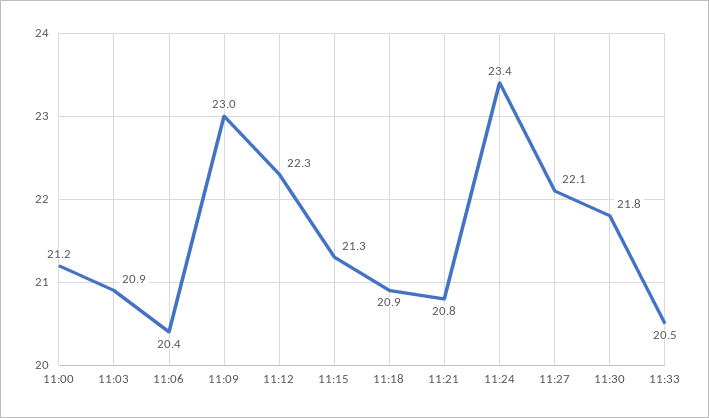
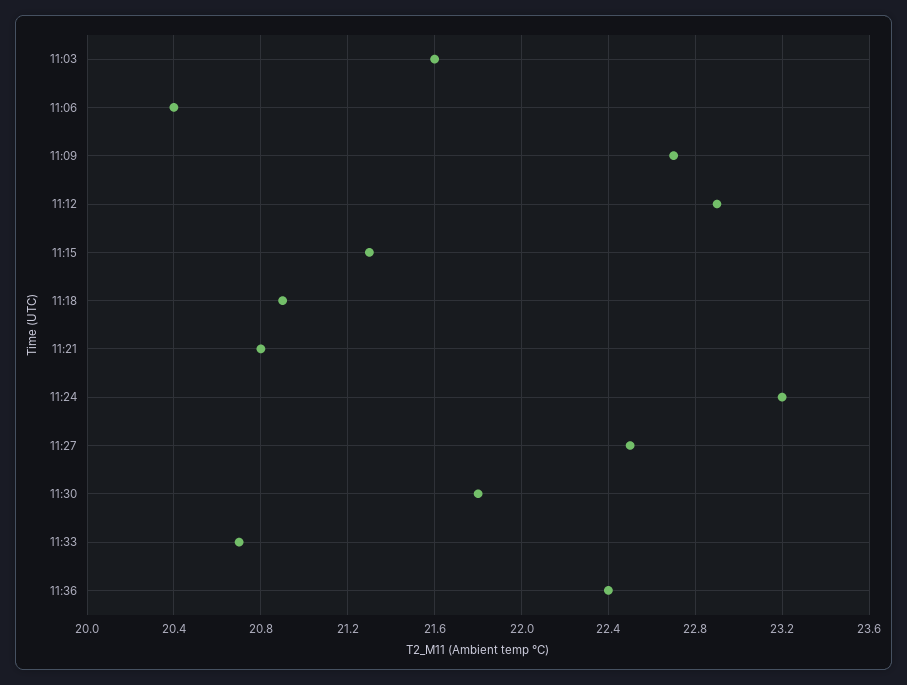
11:00: 21.2 -> none
11:03: 20.9 -> 21.6
11:09: 23 -> 22.7
11:12: 22.3 -> 22.9
11:24: 23.4 -> 23.2
11:27: 22.1 -> 22.5
11:33: 20.5 -> 20.7
11:36: none -> 22.4

